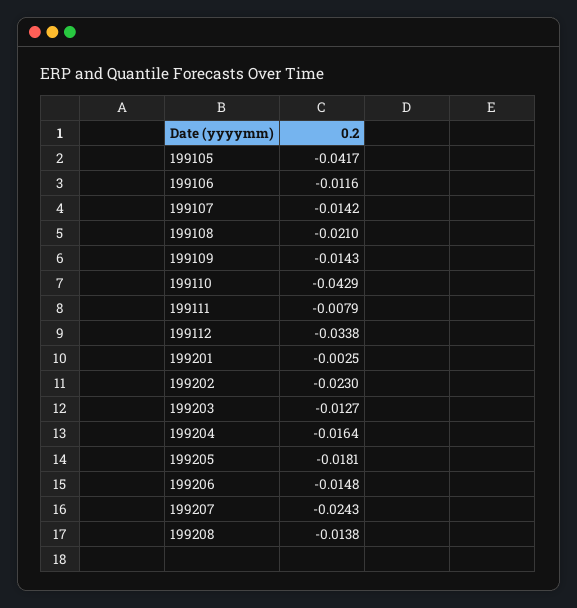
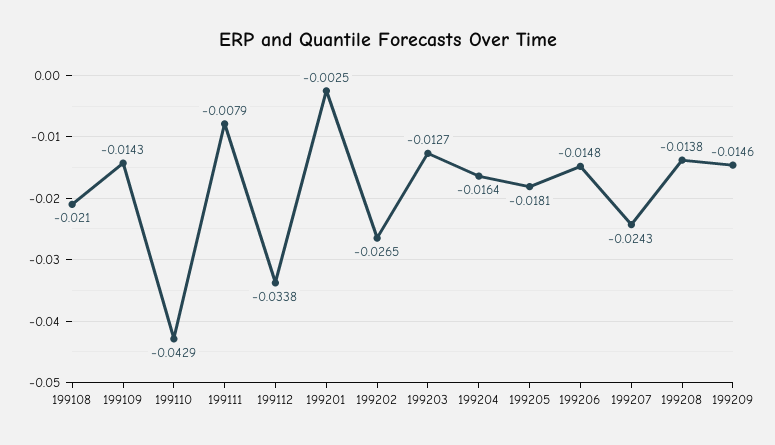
199105: -0.0417 -> none
199106: -0.0116 -> none
199107: -0.0142 -> none
199202: -0.023 -> -0.0265
199209: none -> -0.0146

